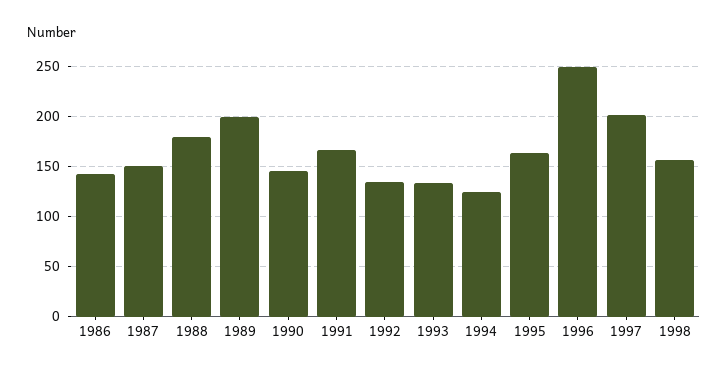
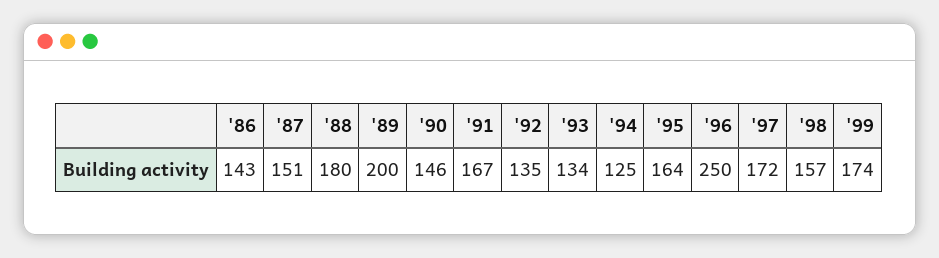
1997: 200 -> 172
'99: none -> 174

